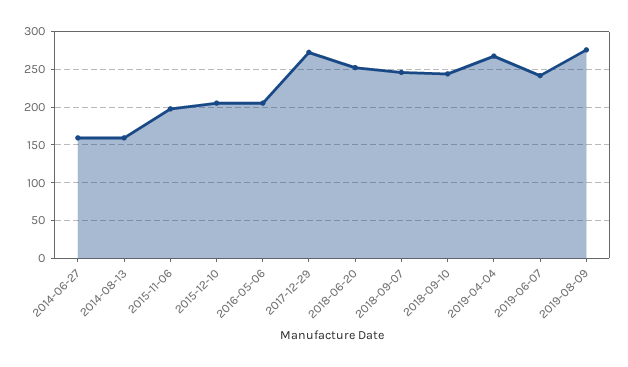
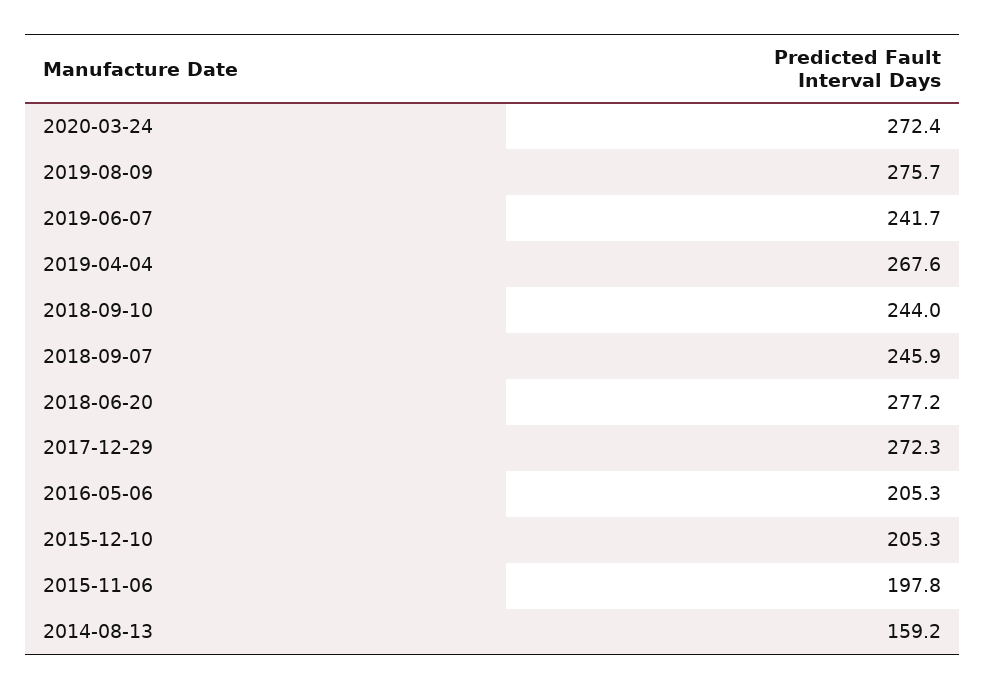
2014-06-27: 160 -> none
2018-06-20: 250 -> 277.2
2020-03-24: none -> 272.4

